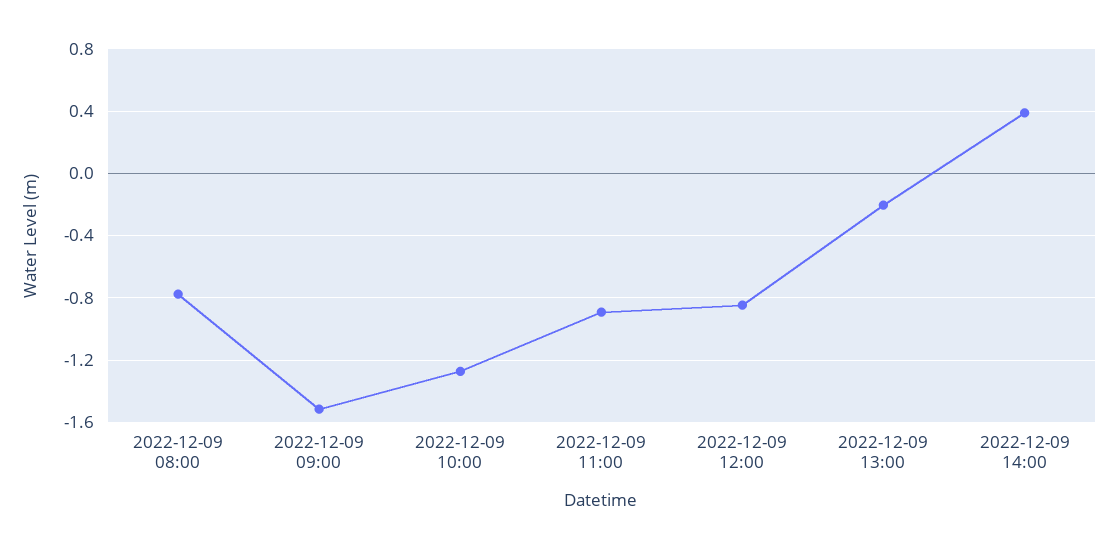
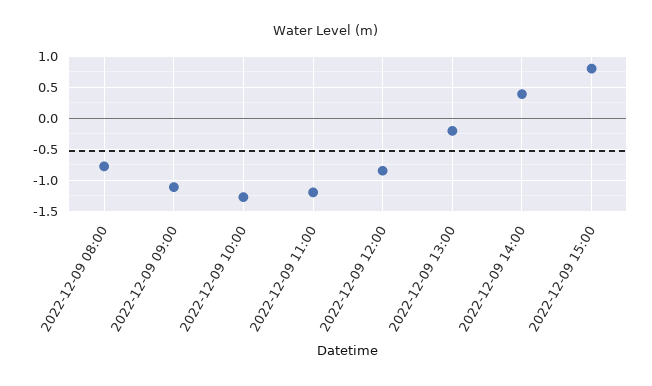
2022-12-09 09:00: -1.5 -> -1.1
2022-12-09 11:00: -0.9 -> -1.2
2022-12-09 15:00: none -> 0.8

